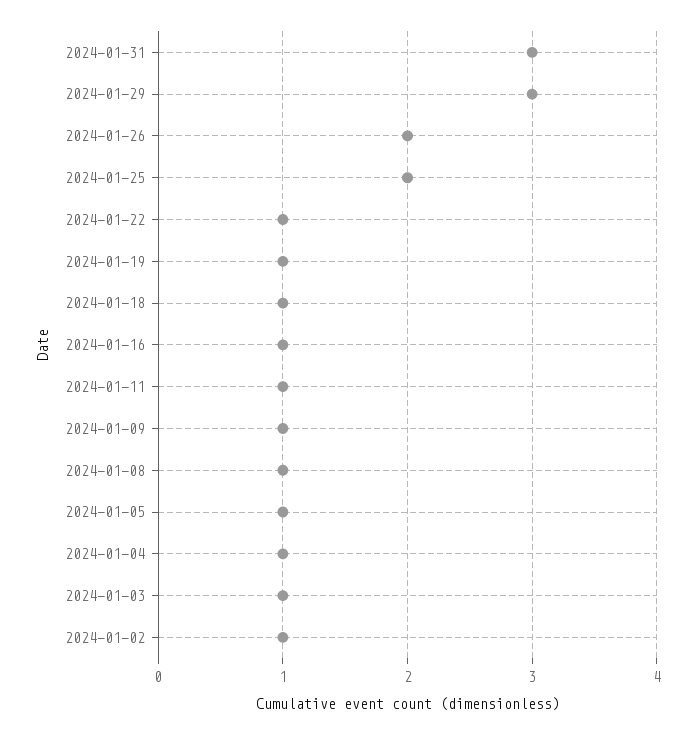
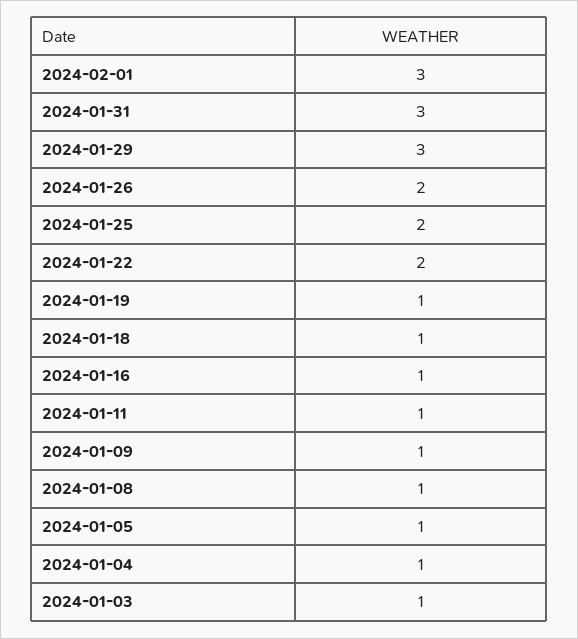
2024-01-22: 1 -> 2
2024-01-02: 1 -> none
2024-02-01: none -> 3

